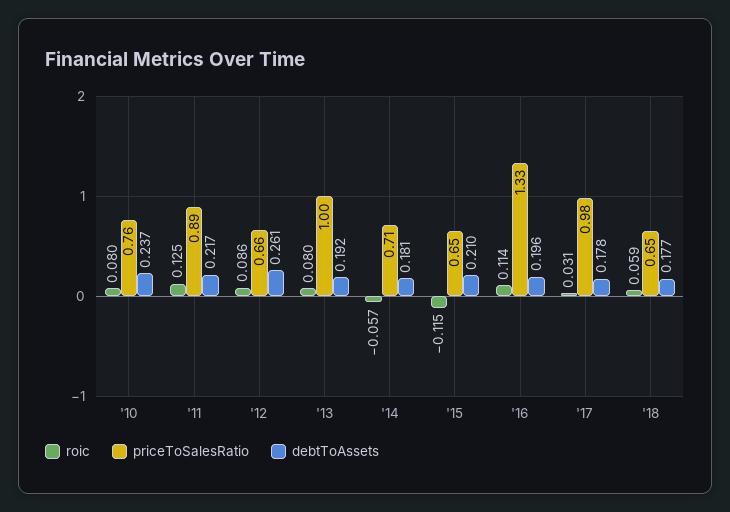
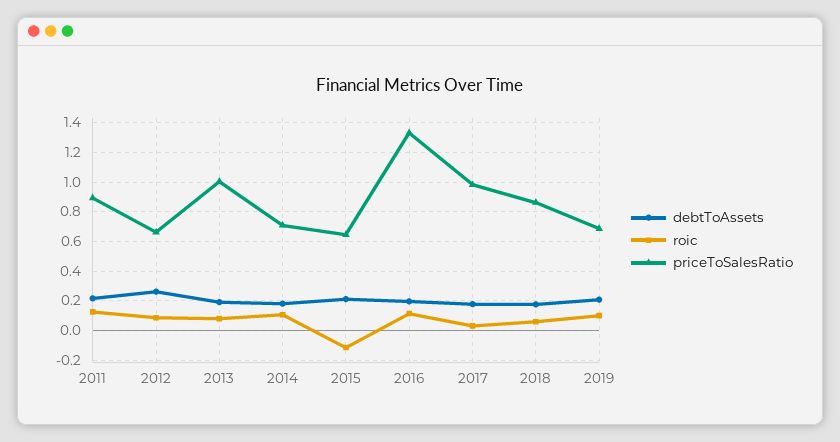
roic, '10: 0.08 -> none
priceToSalesRatio, '10: 0.76 -> none
debtToAssets, '10: 0.237 -> none
roic, '14: -0.057 -> 0.1
priceToSalesRatio, '18: 0.65 -> 0.85
debtToAssets, 2019: none -> 0.2
roic, 2019: none -> 0.1
priceToSalesRatio, 2019: none -> 0.7

